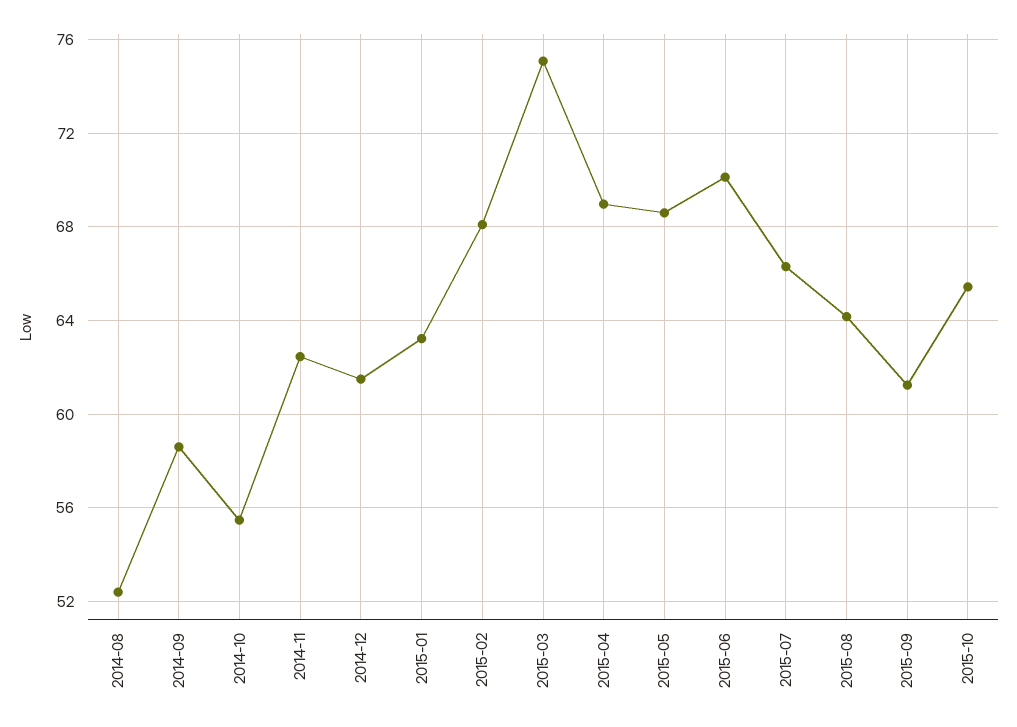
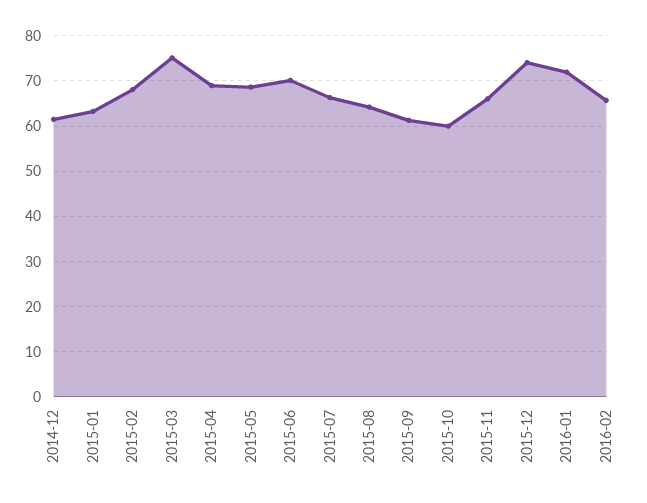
2014-08: 52.5 -> none
2014-09: 58.5 -> none
2014-10: 55.5 -> none
2014-11: 62.5 -> none
2015-10: 65.5 -> 60
2015-11: none -> 66
2015-12: none -> 74
2016-01: none -> 72
2016-02: none -> 66

